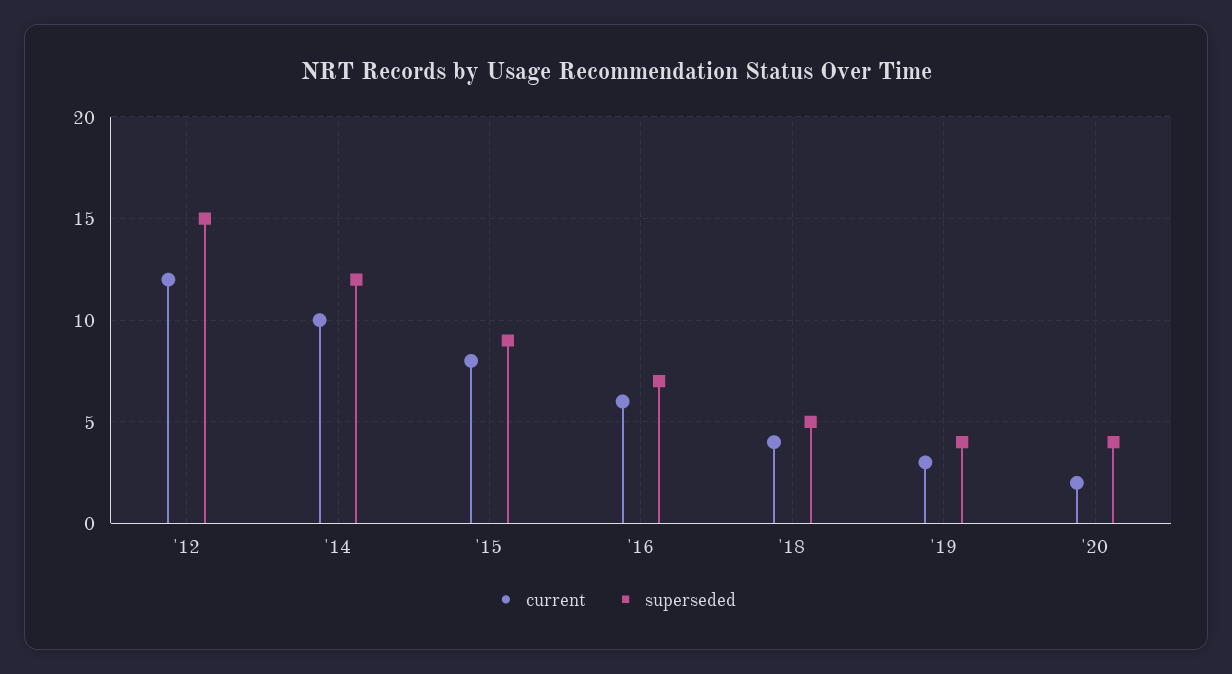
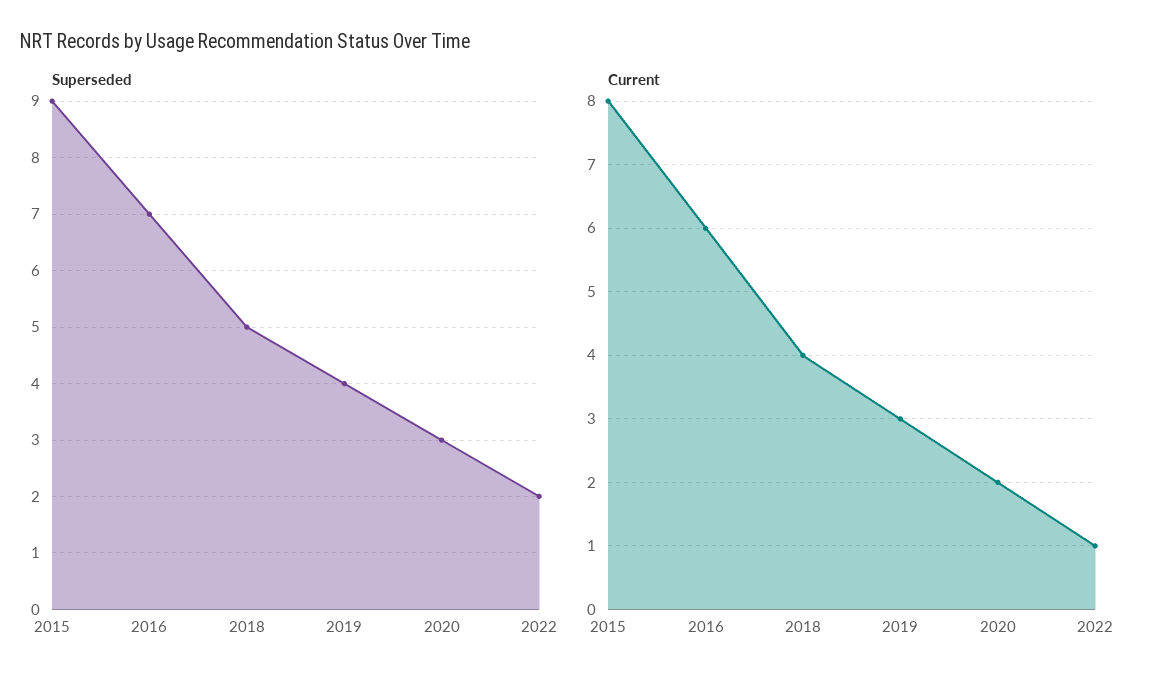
current, '12: 12 -> none
superseded, '12: 15 -> none
current, '14: 10 -> none
superseded, '14: 12 -> none
superseded, '20: 4 -> 3
superseded, 2022: none -> 2
current, 2022: none -> 1

